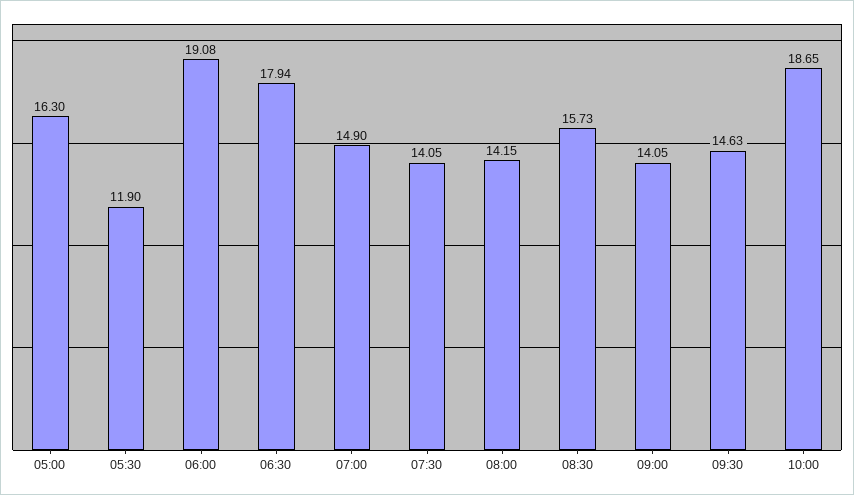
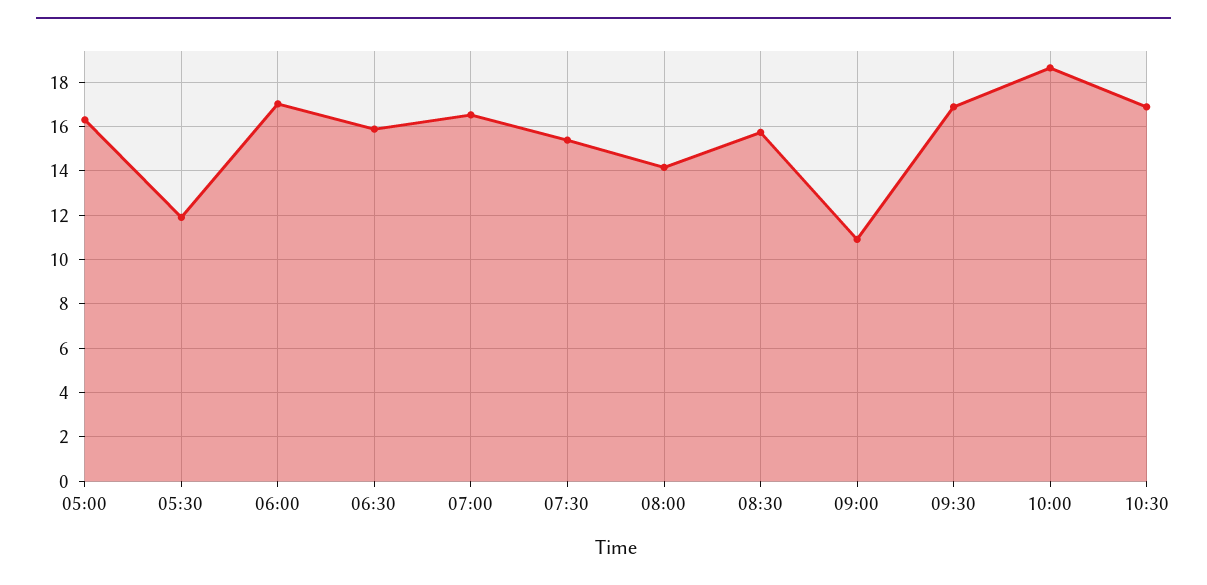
06:00: 19.08 -> 17
06:30: 17.94 -> 16
07:00: 14.9 -> 16.5
07:30: 14.05 -> 15.5
09:00: 14.05 -> 11
09:30: 14.63 -> 17
10:30: none -> 17

